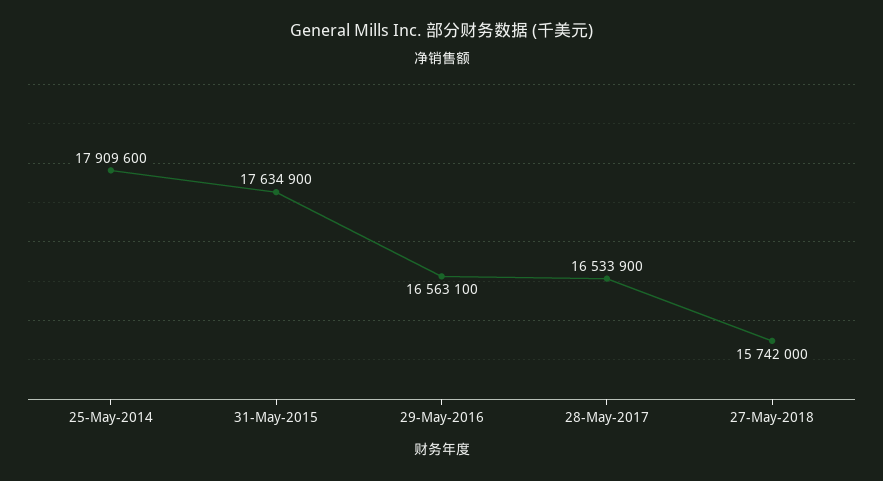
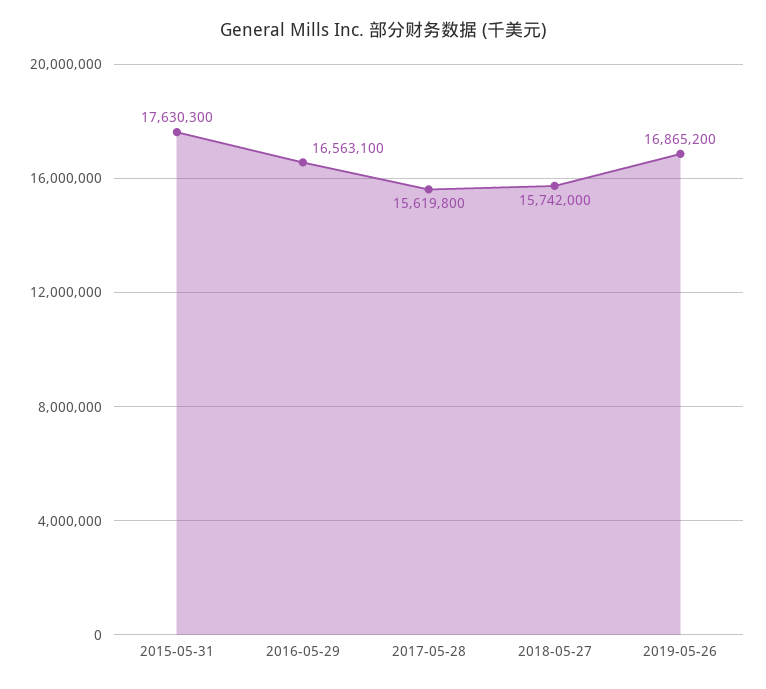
25-May-2014: 17909600 -> none
31-May-2015: 17634900 -> 17630300
28-May-2017: 16533900 -> 15619800
2019-05-26: none -> 16865200

